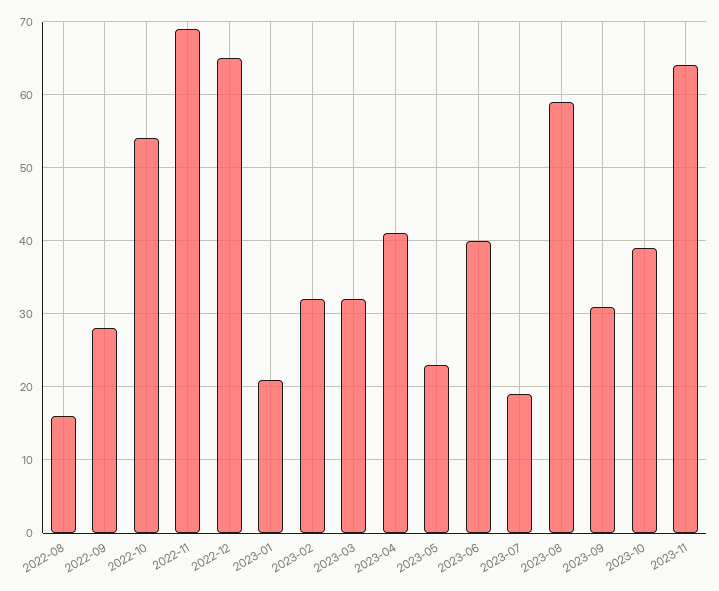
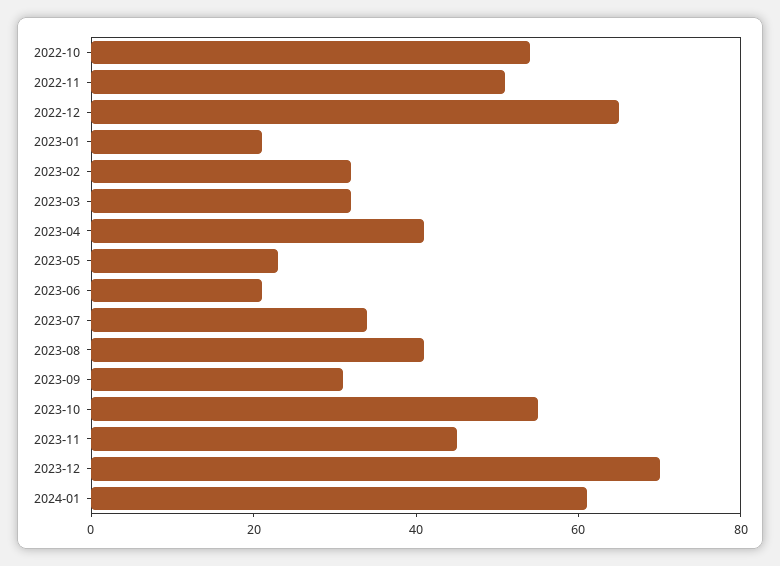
2022-08: 16 -> none
2022-09: 28 -> none
2022-11: 69 -> 50
2023-06: 40 -> 20
2023-07: 19 -> 35
2023-08: 59 -> 40
2023-10: 39 -> 55
2023-11: 64 -> 45
2023-12: none -> 70
2024-01: none -> 60

